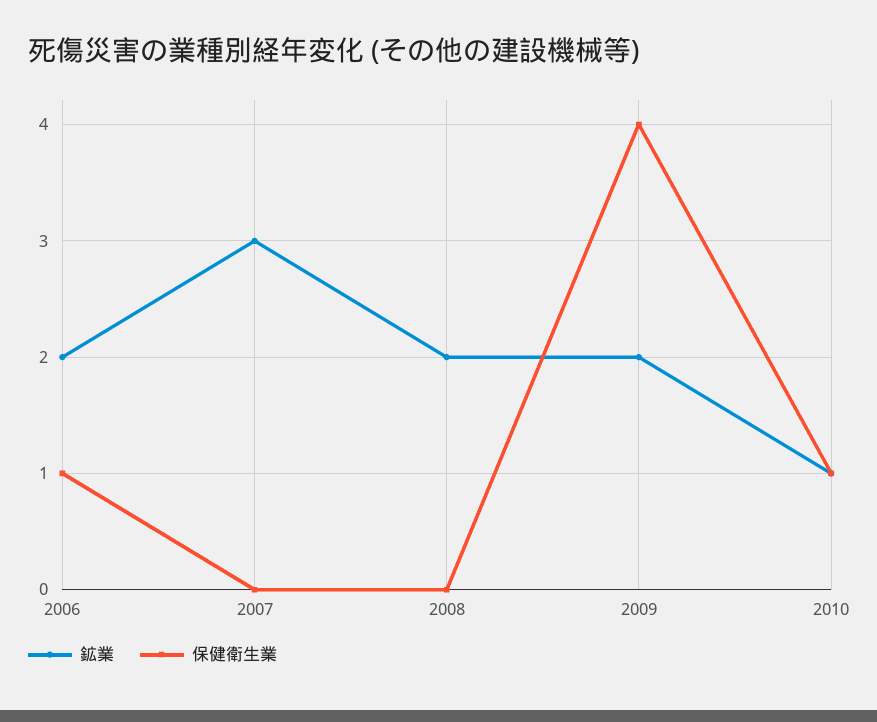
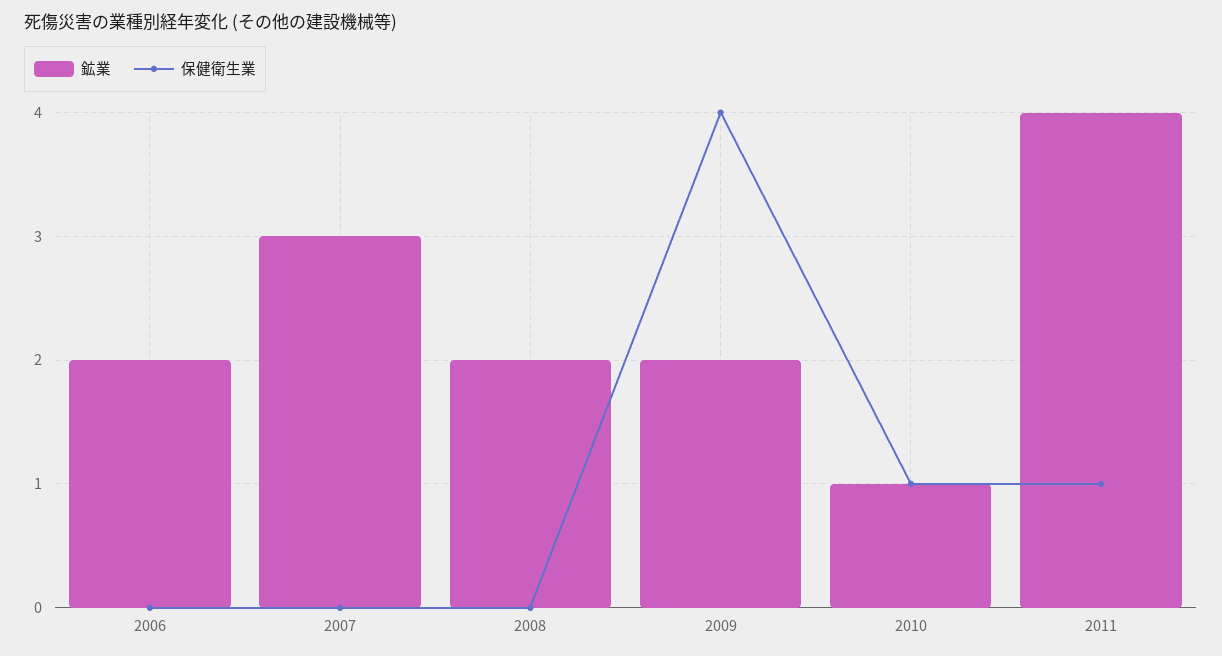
保健衛生業, 2006: 1 -> 0
鉱業, 2011: none -> 4
保健衛生業, 2011: none -> 1

